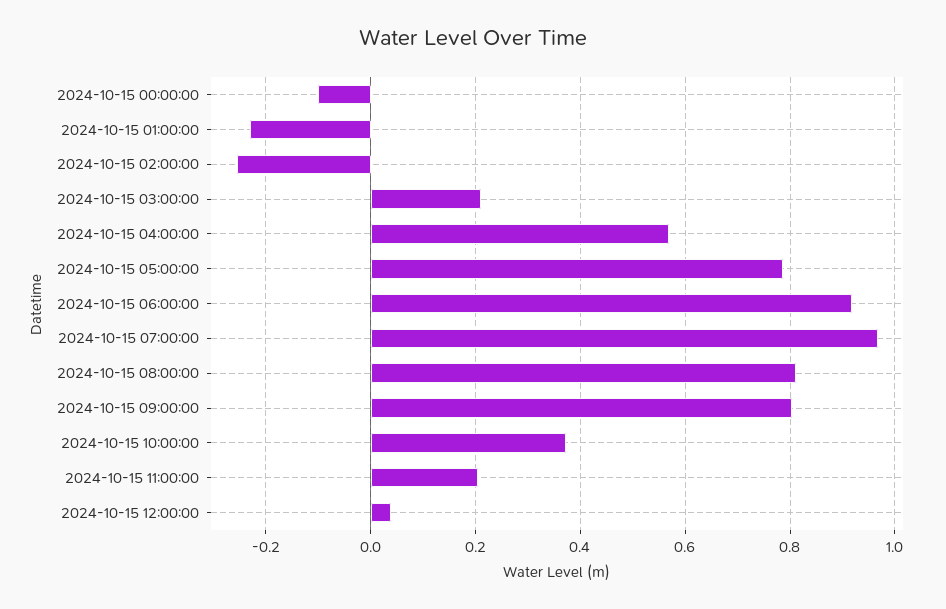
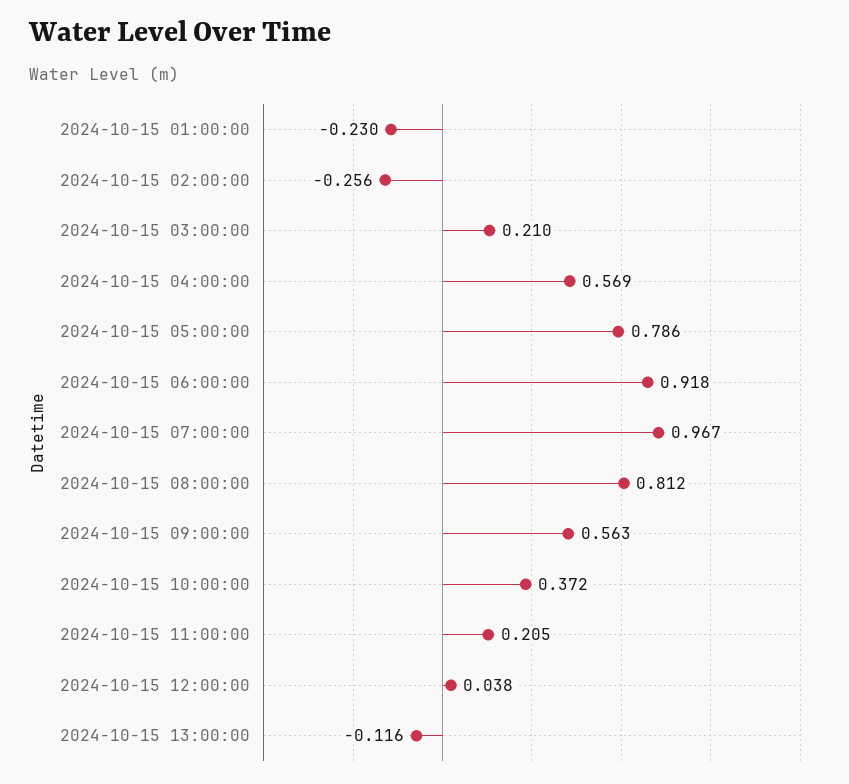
2024-10-15 00:00:00: -0.1 -> none
2024-10-15 09:00:00: 0.8 -> 0.563
2024-10-15 13:00:00: none -> -0.116

